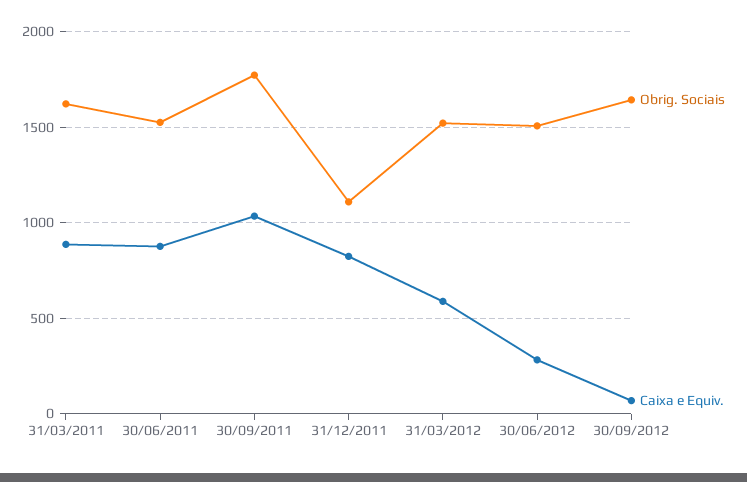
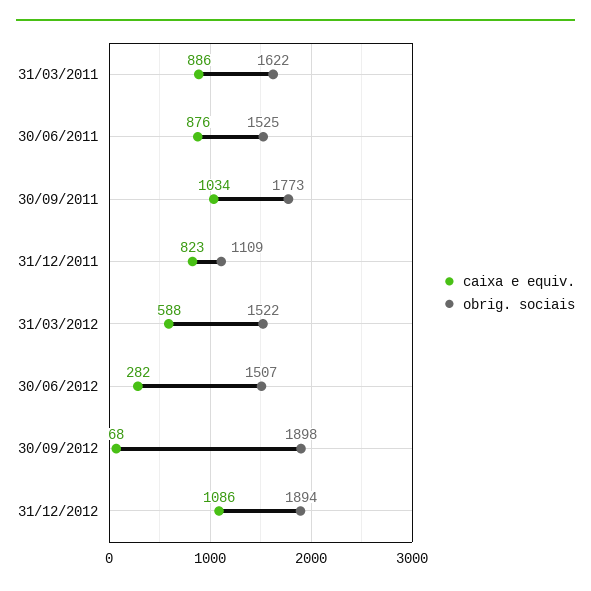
Obrig. Sociais, 30/09/2012: 1650 -> 1898
Caixa e Equiv., 31/12/2012: none -> 1086
Obrig. Sociais, 31/12/2012: none -> 1894

